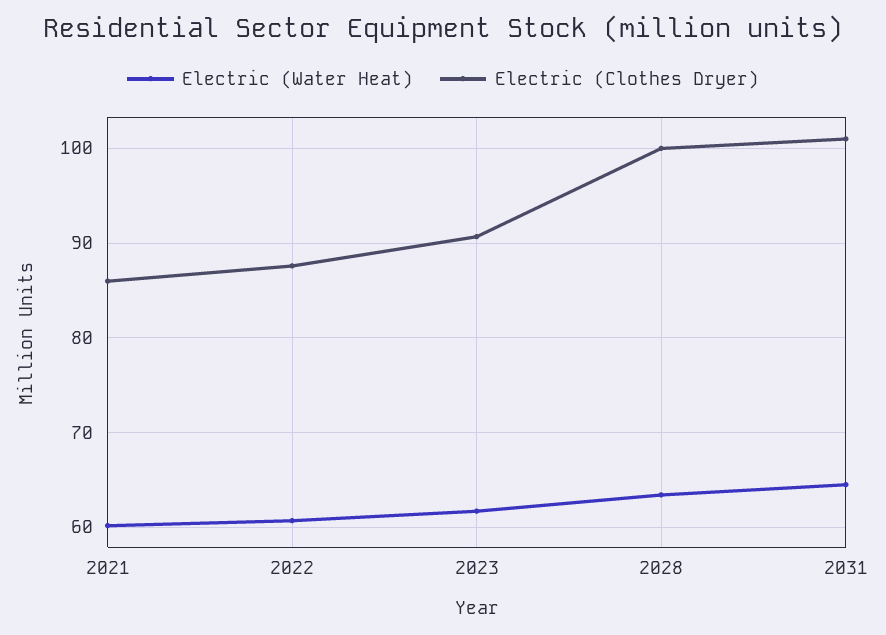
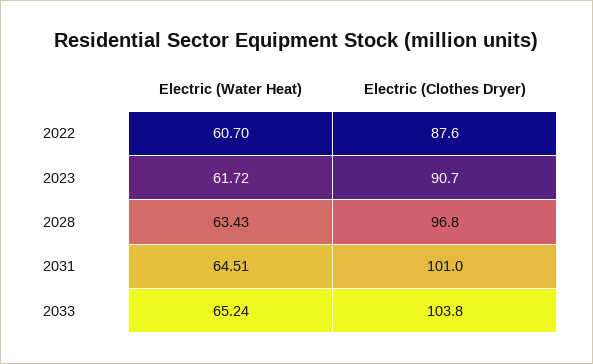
Electric (Water Heat), 2021: 60 -> none
Electric (Clothes Dryer), 2021: 86 -> none
Electric (Clothes Dryer), 2028: 100 -> 96.8
Electric (Water Heat), 2033: none -> 65.24
Electric (Clothes Dryer), 2033: none -> 103.8

